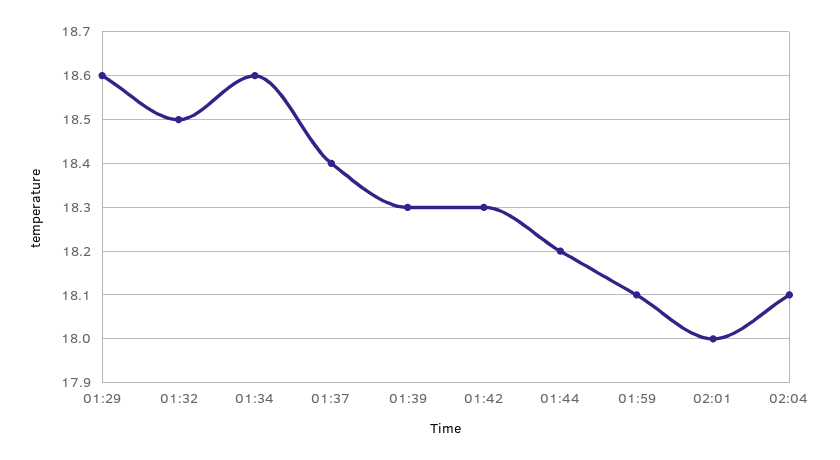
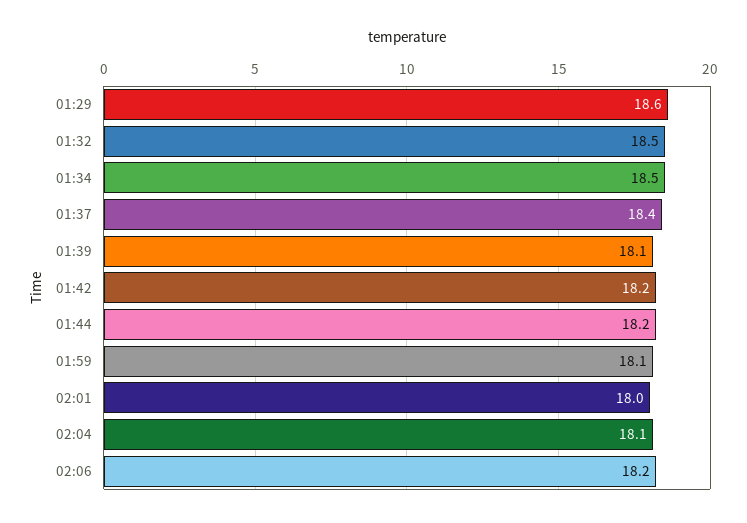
01:34: 18.6 -> 18.5
01:39: 18.3 -> 18.1
01:42: 18.3 -> 18.2
02:06: none -> 18.2

